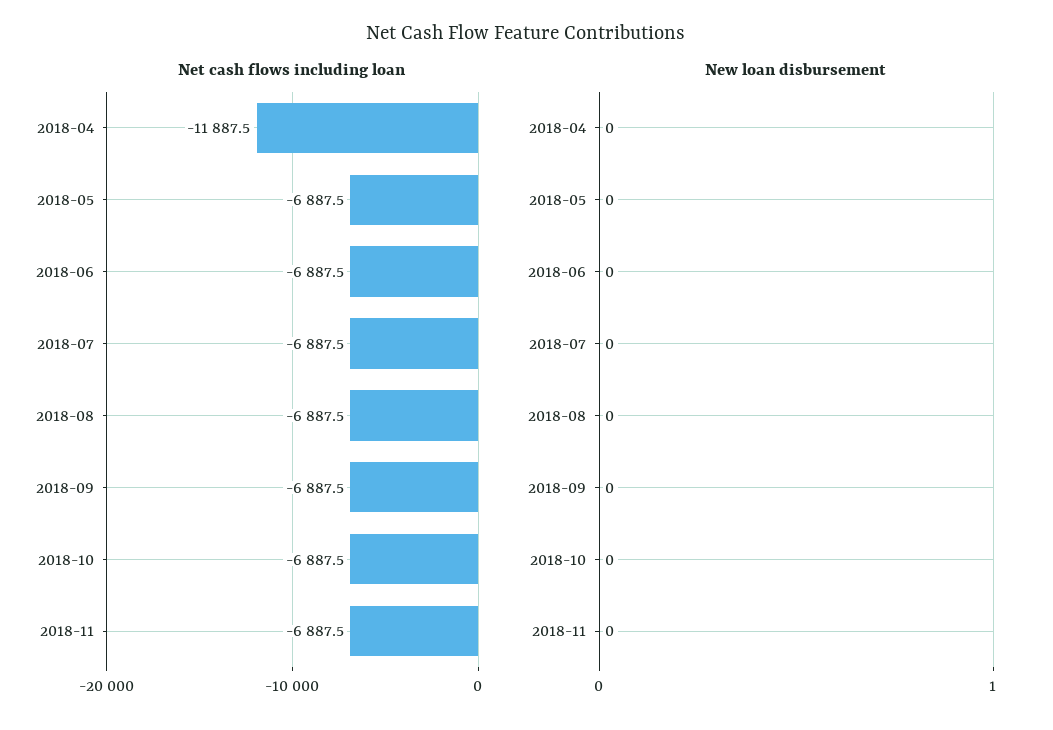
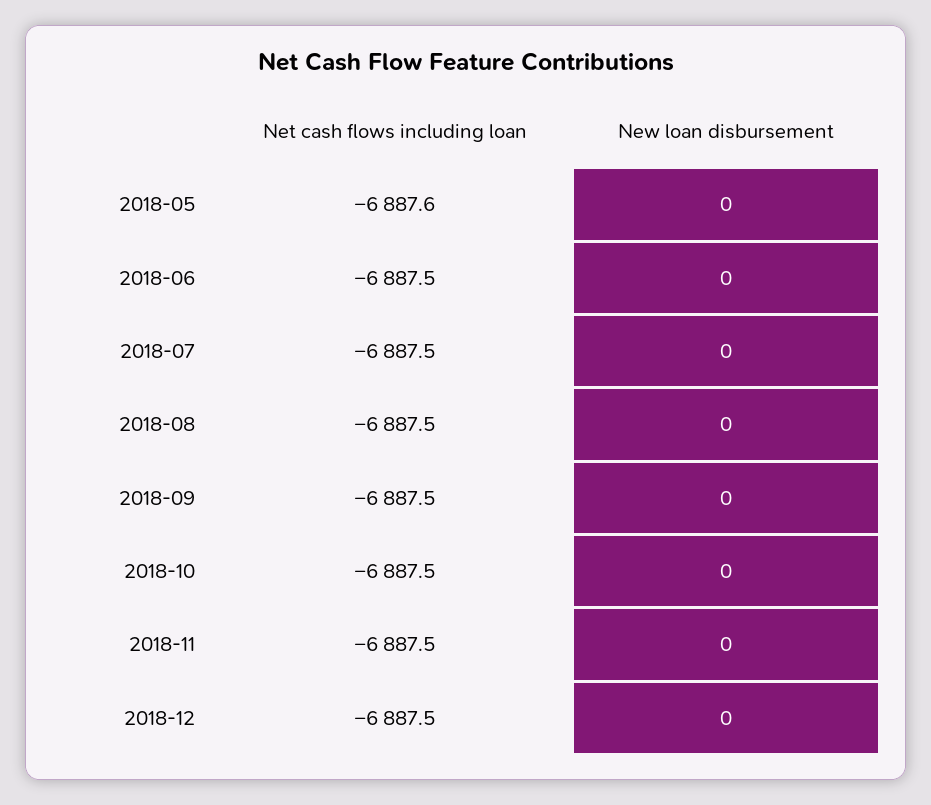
Net cash flows including loan, 2018-04: -11887.5 -> none
Net cash flows including loan, 2018-05: -6887.5 -> -6887.6
New loan disbursement, 2018-04: 0 -> none
Net cash flows including loan, 2018-12: none -> -6887.5
New loan disbursement, 2018-12: none -> 0

